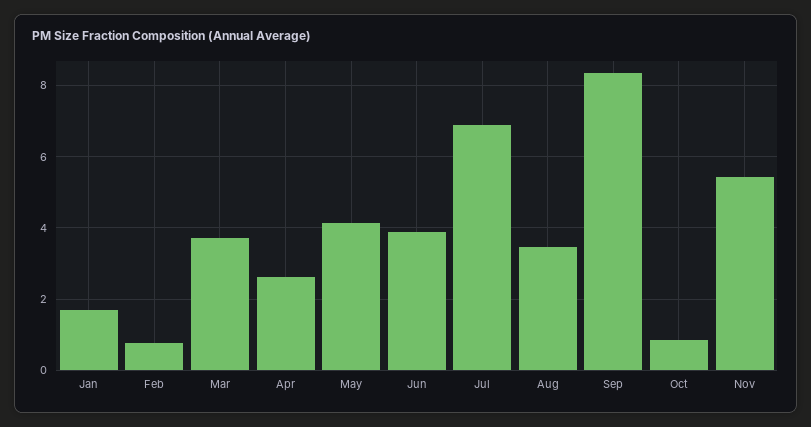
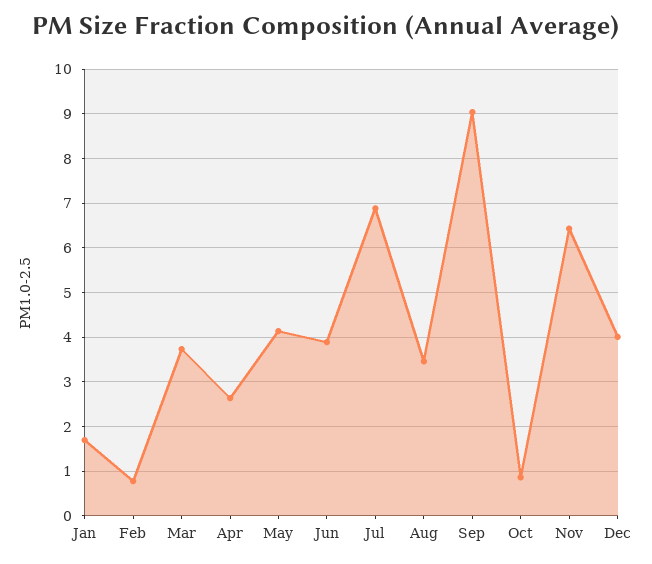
Sep: 8.4 -> 9
Nov: 5.4 -> 6.4
Dec: none -> 4

